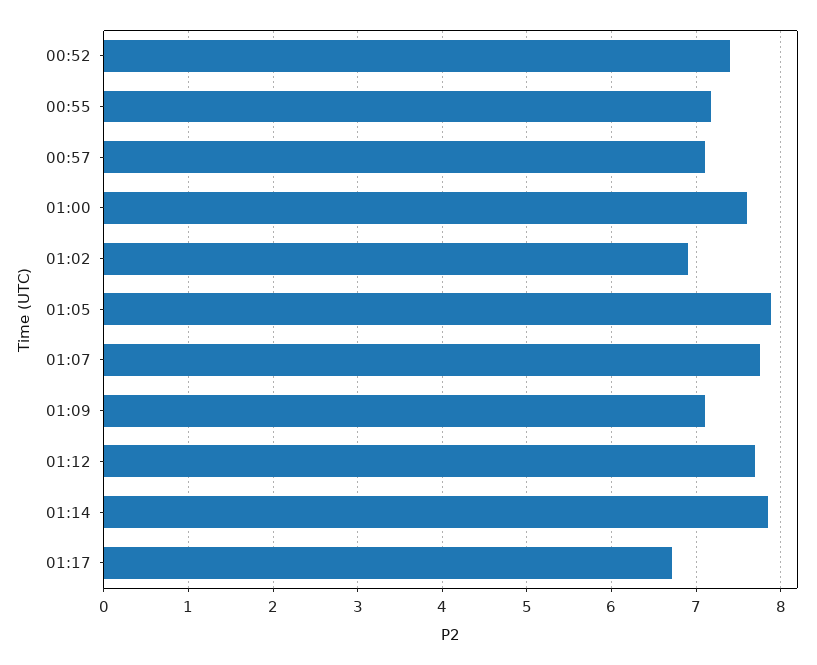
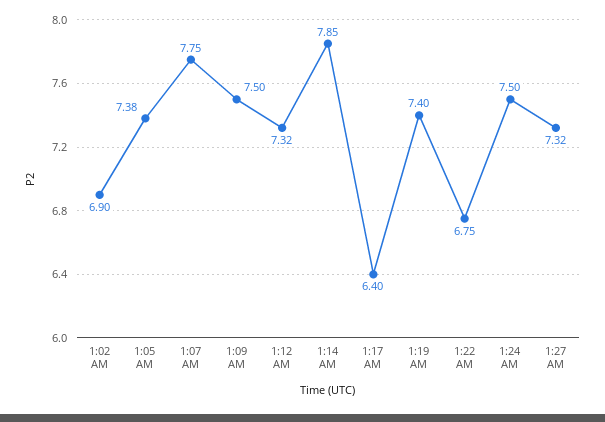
00:52: 7.4 -> none
00:55: 7.2 -> none
00:57: 7.1 -> none
01:00: 7.6 -> none
01:05: 7.9 -> 7.38
01:09: 7.1 -> 7.5
01:12: 7.7 -> 7.32
01:17: 6.7 -> 6.4
1:19 AM: none -> 7.4
1:22 AM: none -> 6.75
1:24 AM: none -> 7.5
1:27 AM: none -> 7.32

